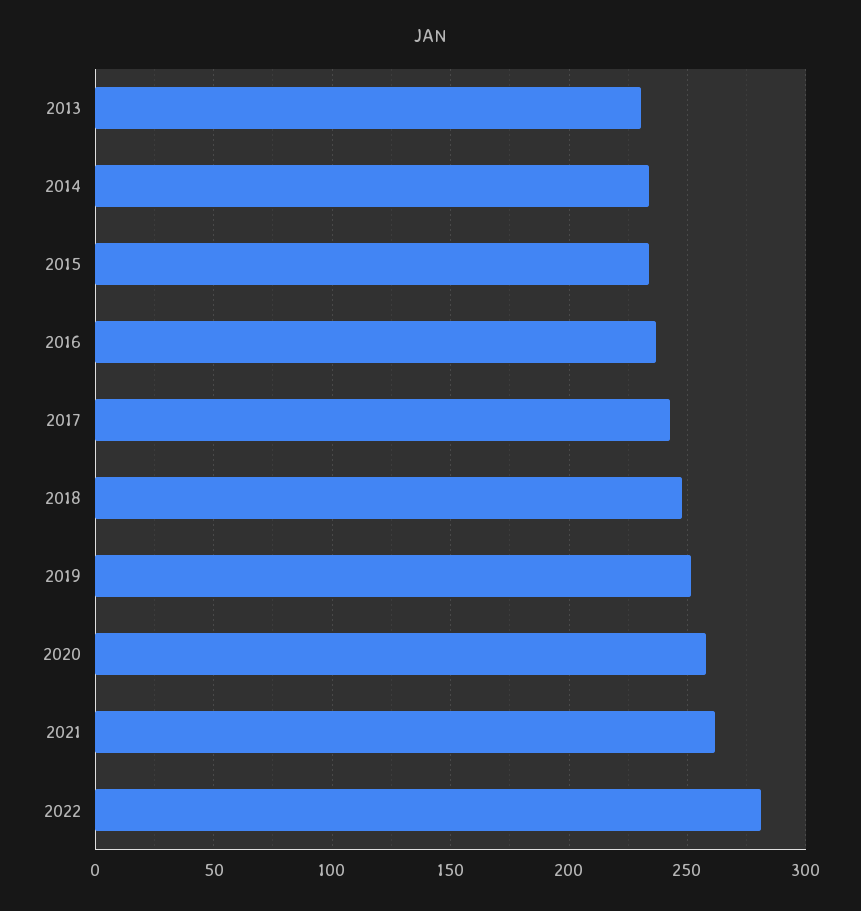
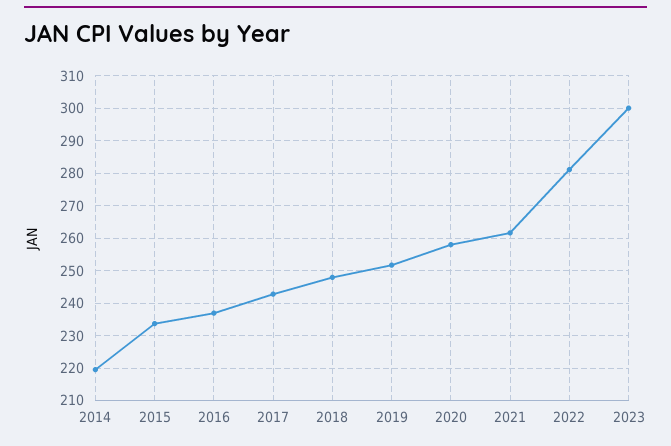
2013: 230 -> none
2014: 235 -> 220
2023: none -> 300

